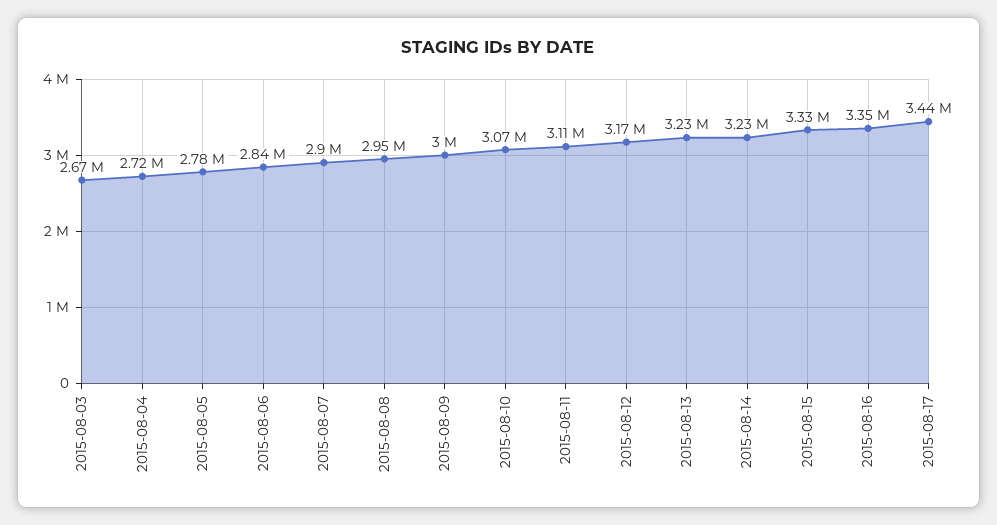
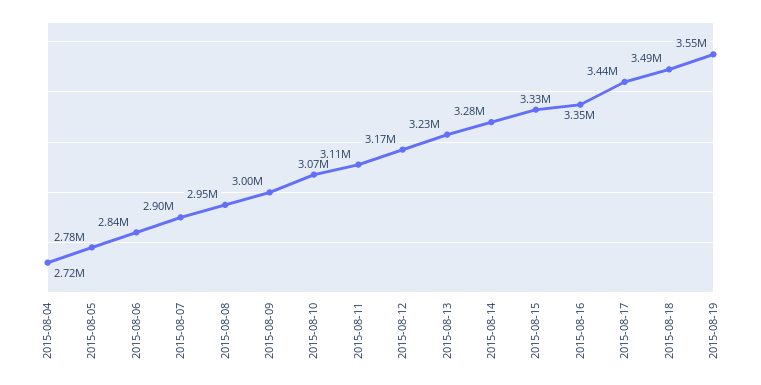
2015-08-03: 2670000 -> none
2015-08-14: 3230000 -> 3280000
2015-08-18: none -> 3490000
2015-08-19: none -> 3550000

